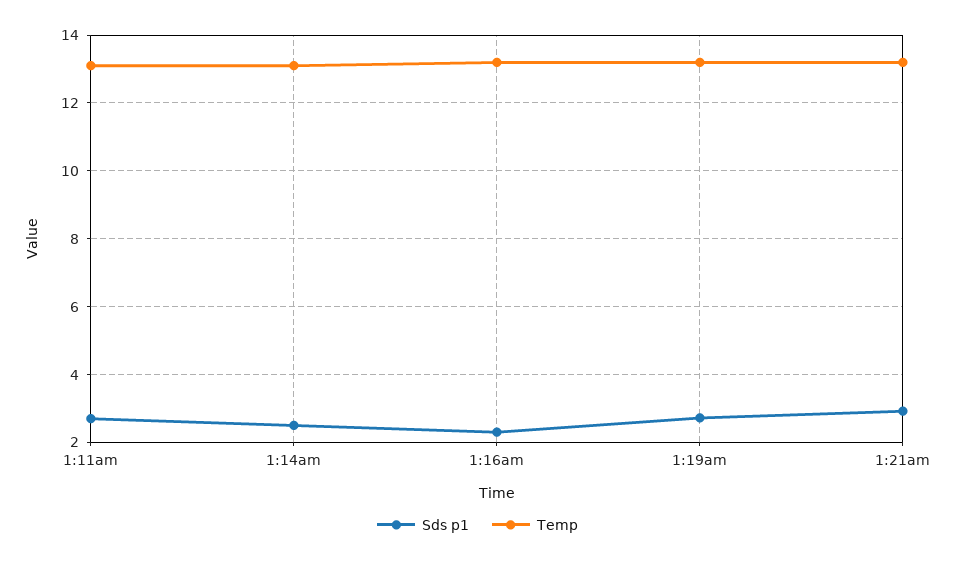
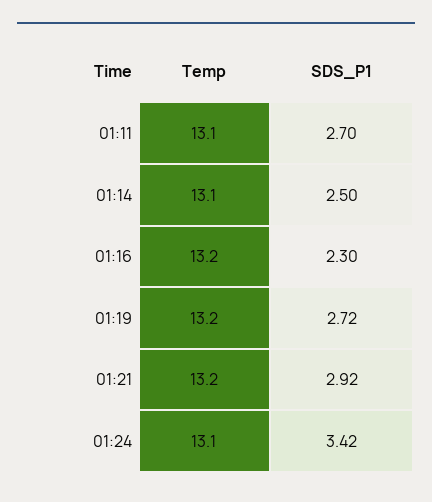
Temp, 01:24: none -> 13.1
Sds p1, 01:24: none -> 3.42

